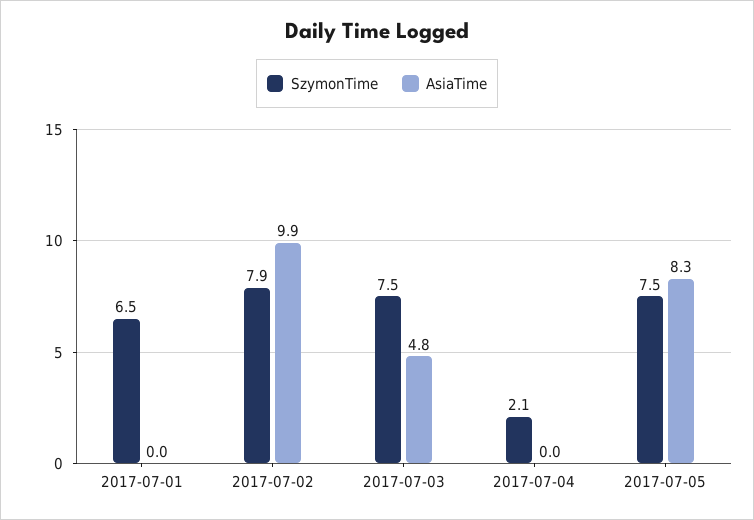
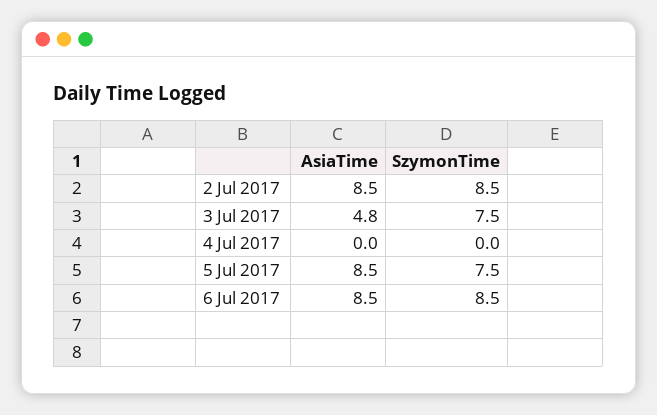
SzymonTime, 2017-07-01: 6.5 -> none
AsiaTime, 2017-07-01: 0 -> none
SzymonTime, 2017-07-02: 7.9 -> 8.5
AsiaTime, 2017-07-02: 9.9 -> 8.5
SzymonTime, 2017-07-04: 2.1 -> 0
AsiaTime, 2017-07-05: 8.3 -> 8.5
AsiaTime, 6 Jul 2017: none -> 8.5
SzymonTime, 6 Jul 2017: none -> 8.5

